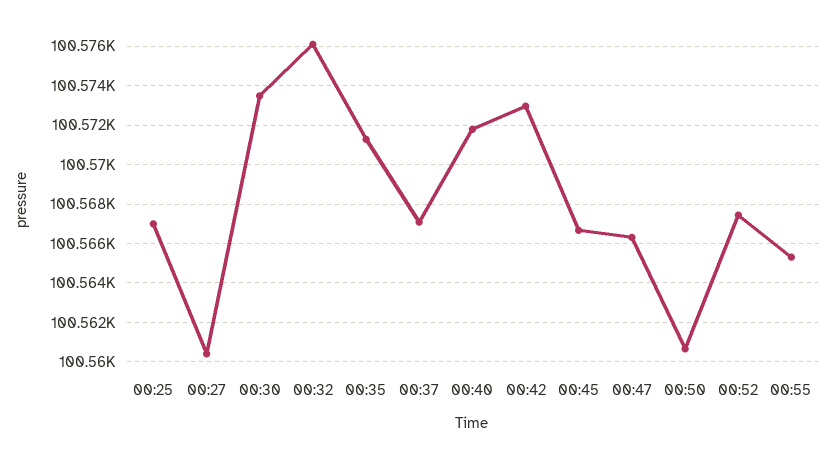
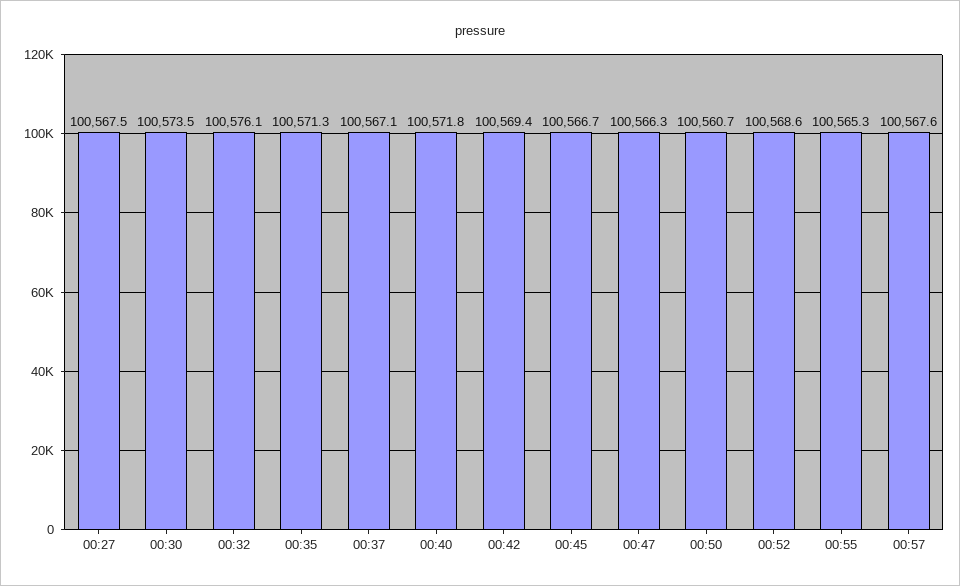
00:25: 100567 -> none
00:27: 100560.5 -> 100567.5
00:42: 100573 -> 100569.4
00:52: 100567.5 -> 100568.6
00:57: none -> 100567.6

